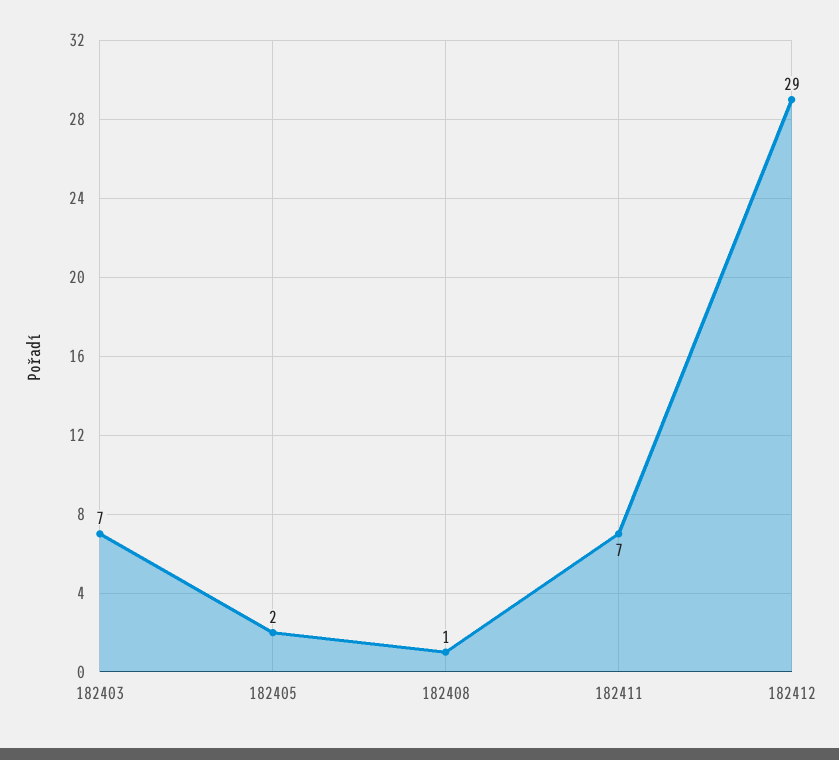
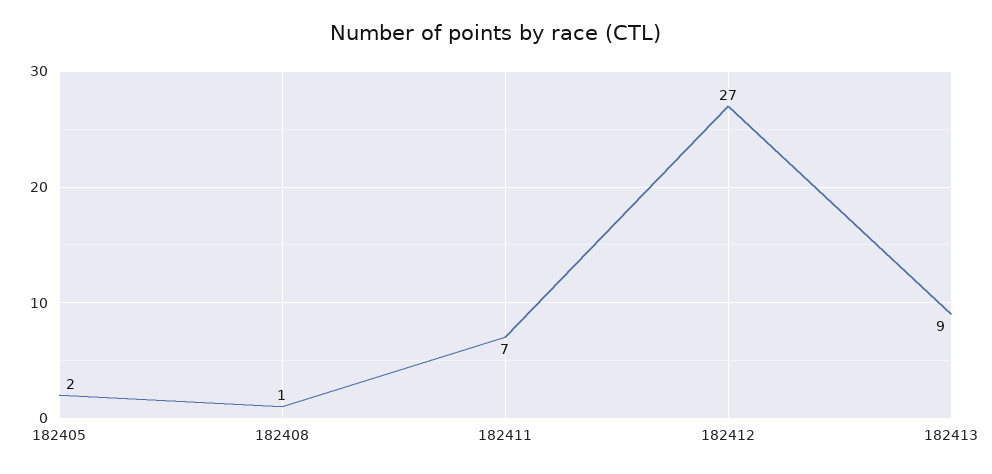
182403: 7 -> none
182412: 29 -> 27
182413: none -> 9

